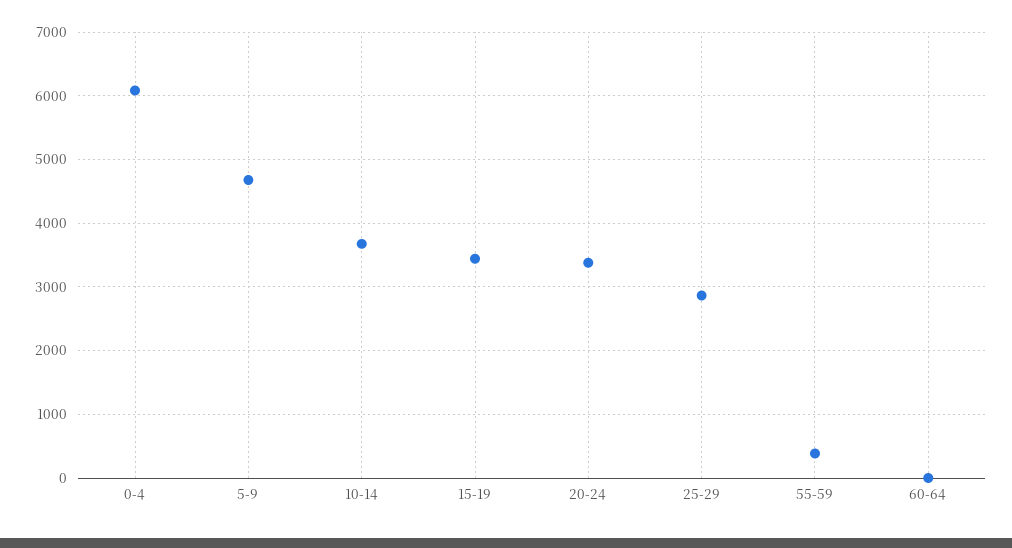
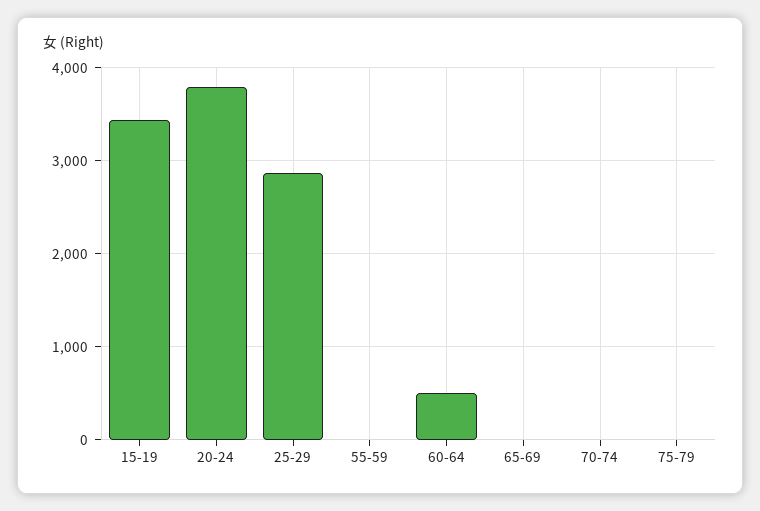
0-4: 6100 -> none
5-9: 4700 -> none
10-14: 3700 -> none
20-24: 3400 -> 3800
55-59: 400 -> 0
60-64: 0 -> 500
65-69: none -> 0
70-74: none -> 0
75-79: none -> 0

